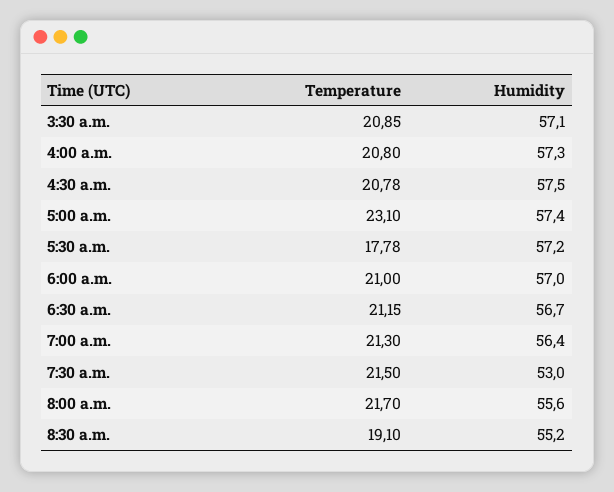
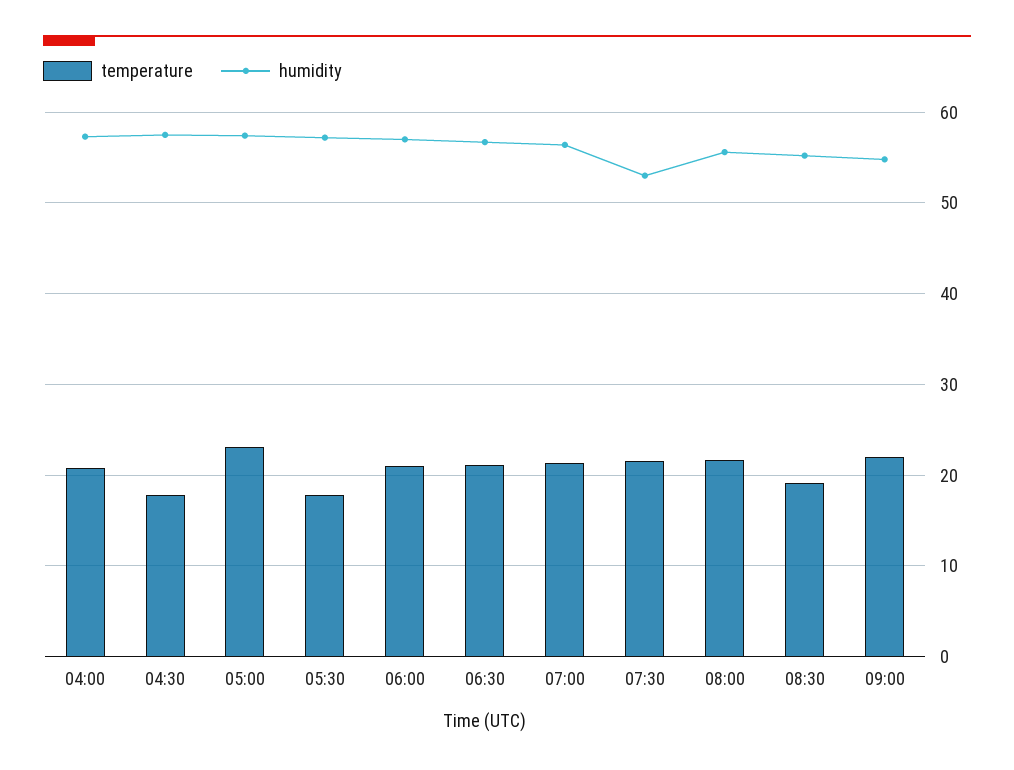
Temperature, 3:30 a.m.: 20.85 -> none
Humidity, 3:30 a.m.: 57.1 -> none
Temperature, 4:30 a.m.: 20.78 -> 18
Temperature, 09:00: none -> 22
Humidity, 09:00: none -> 55

